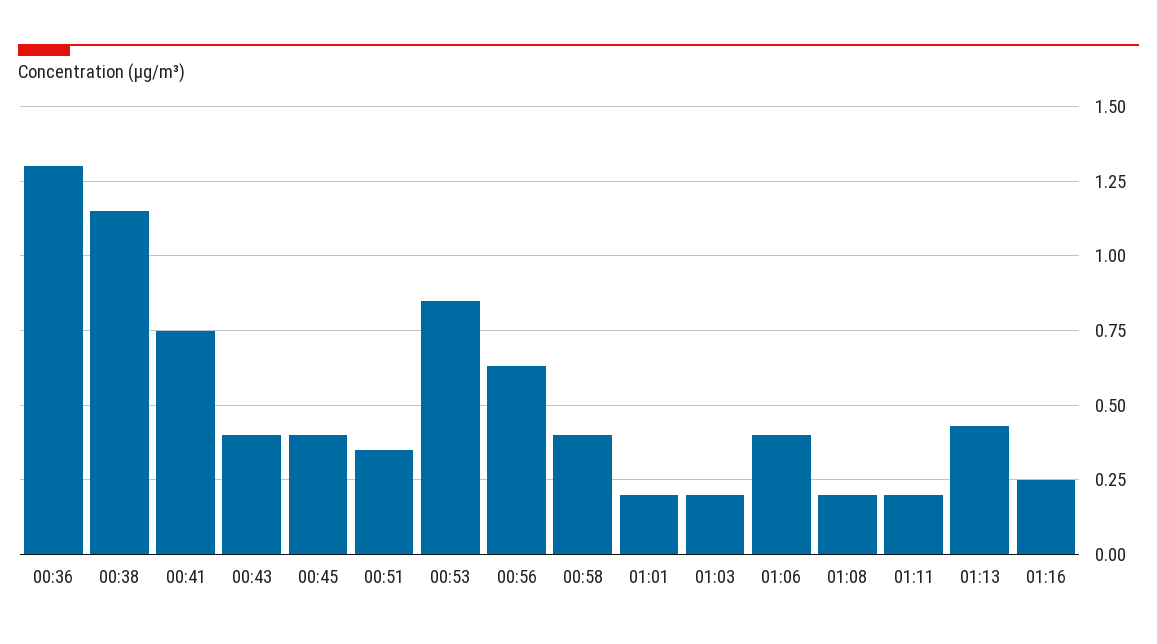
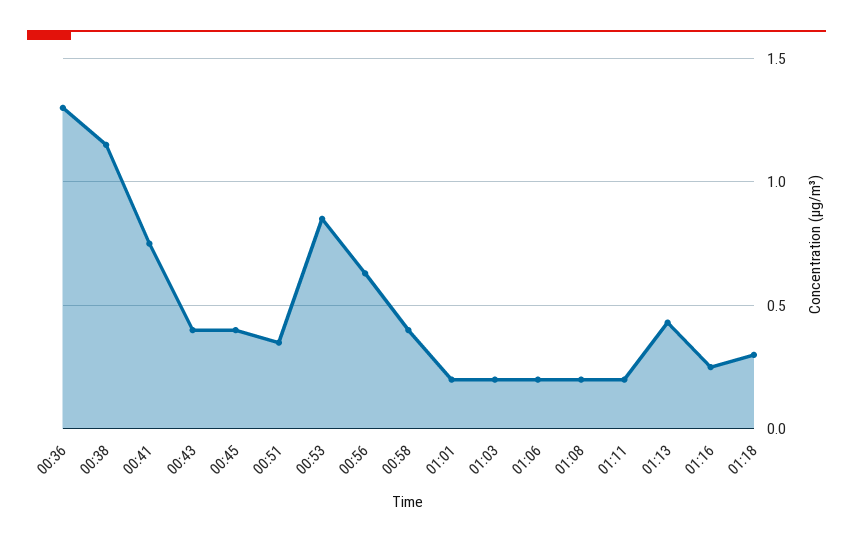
01:06: 0.4 -> 0.2
01:18: none -> 0.3

